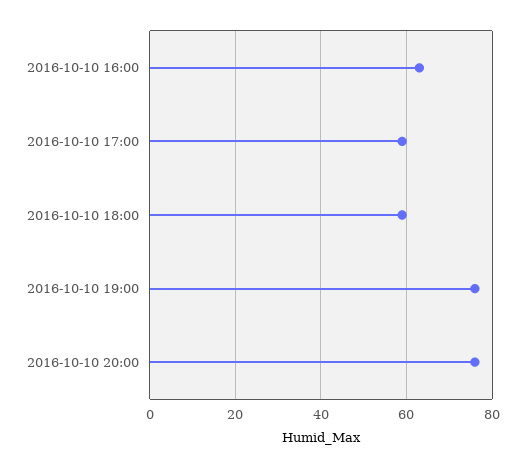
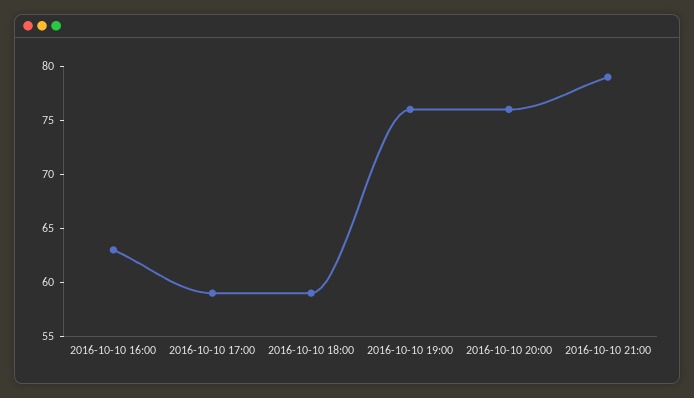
2016-10-10 21:00: none -> 79

